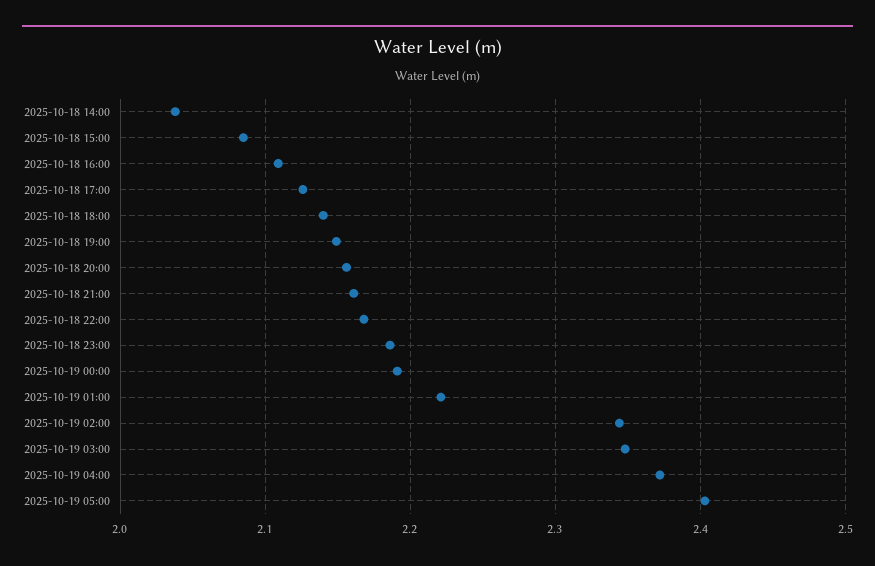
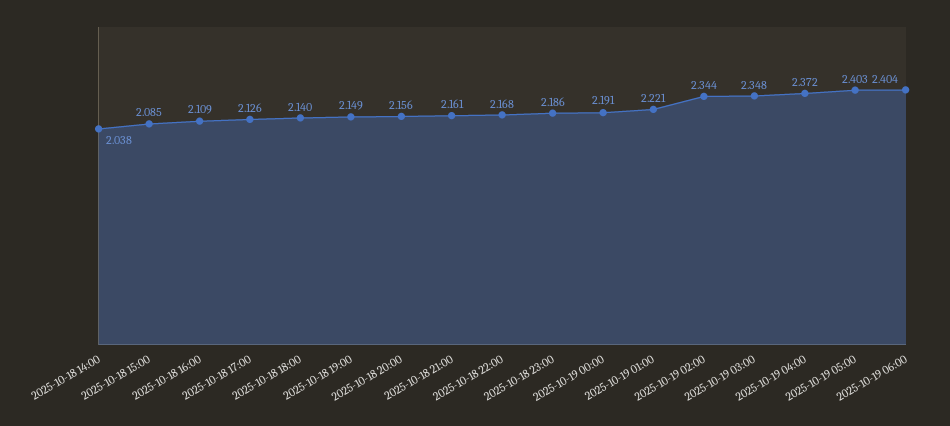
2025-10-19 06:00: none -> 2.404

